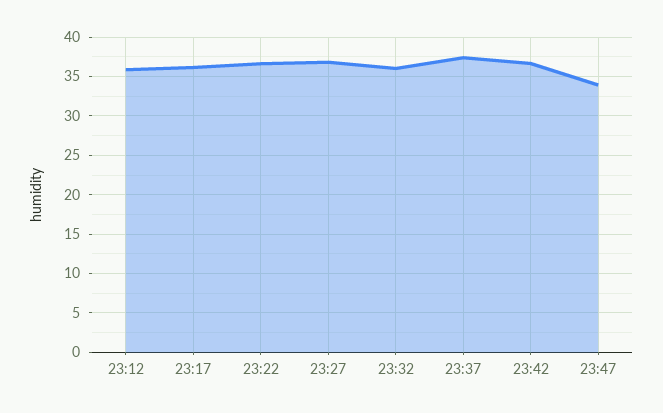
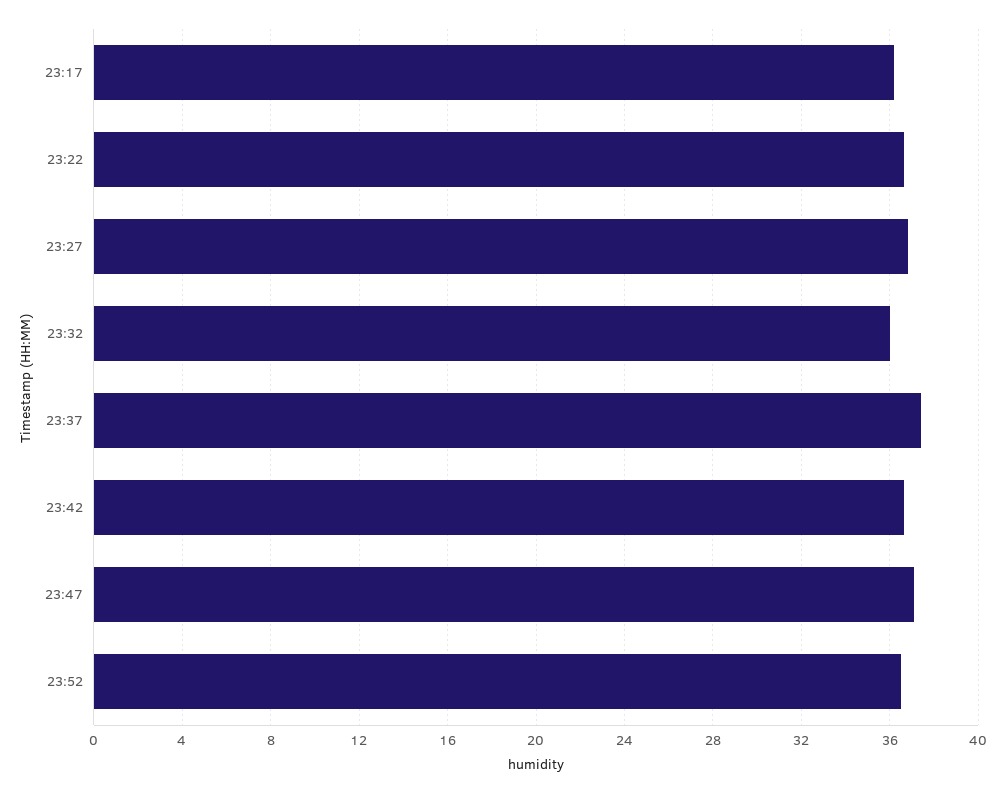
23:12: 36 -> none
23:47: 34 -> 37
23:52: none -> 36.5

